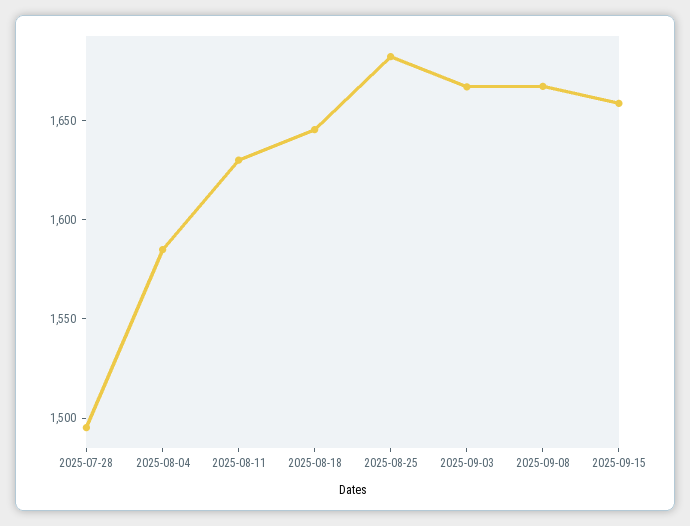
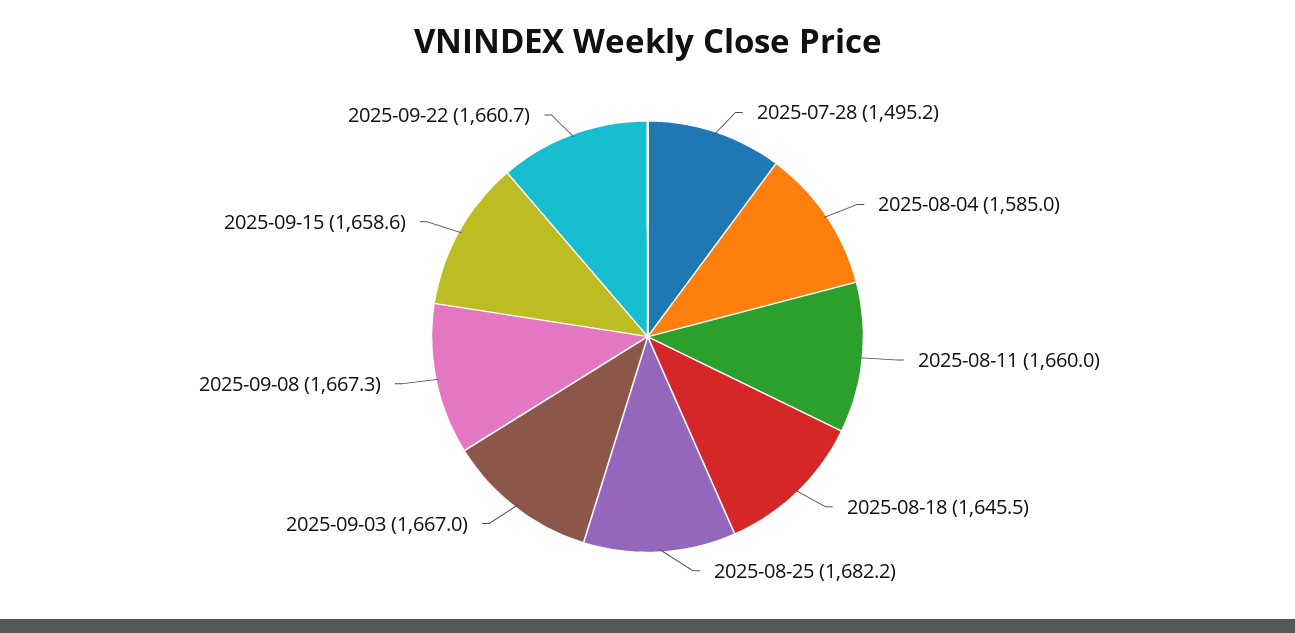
2025-08-11: 1630 -> 1660
2025-09-22: none -> 1660.7

